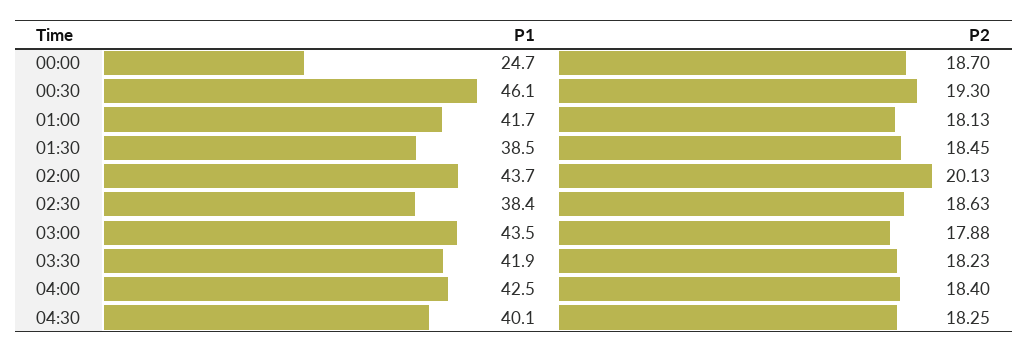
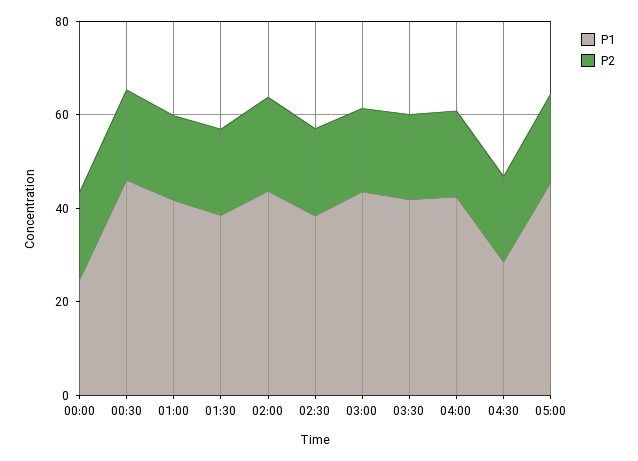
P1, 04:30: 40.1 -> 30
P1, 05:00: none -> 45
P2, 05:00: none -> 20

